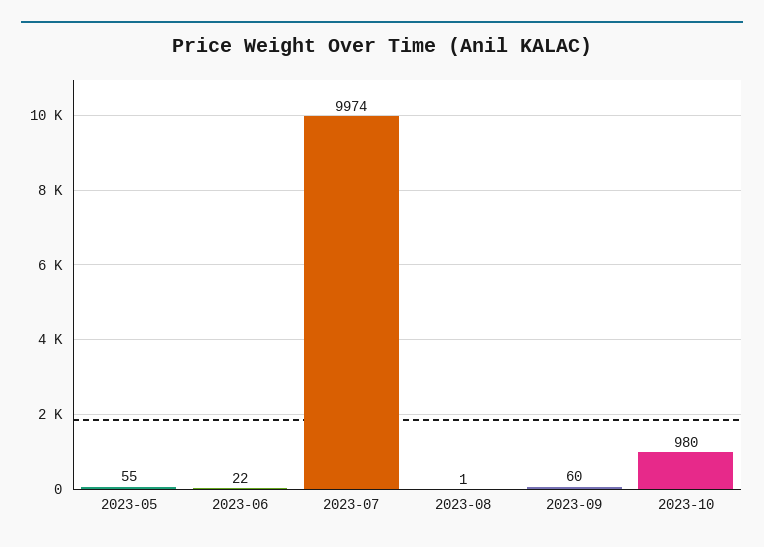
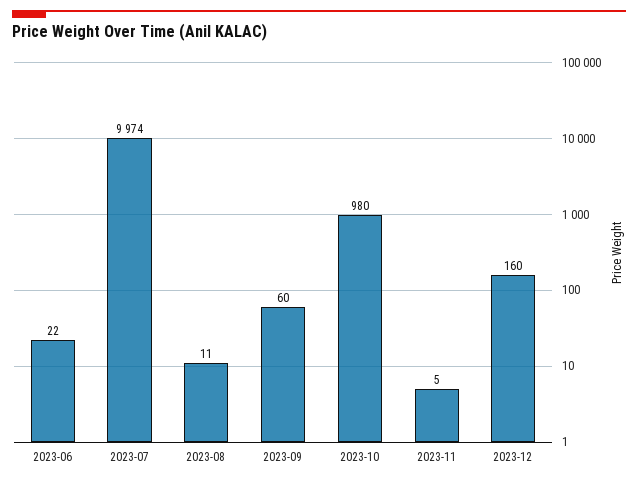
2023-05: 55 -> none
2023-08: 1 -> 11
2023-11: none -> 5
2023-12: none -> 160

